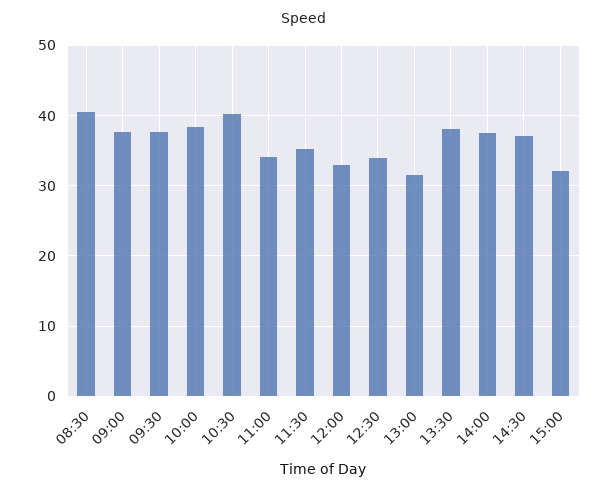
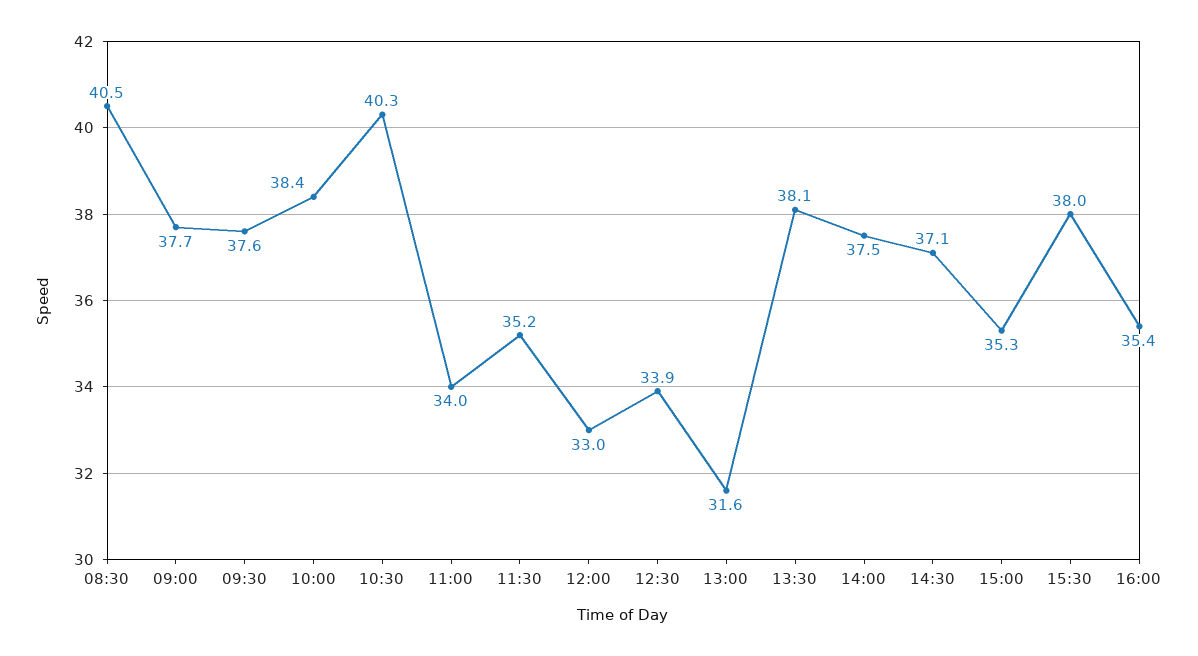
15:00: 32 -> 35.3
15:30: none -> 38
16:00: none -> 35.4

